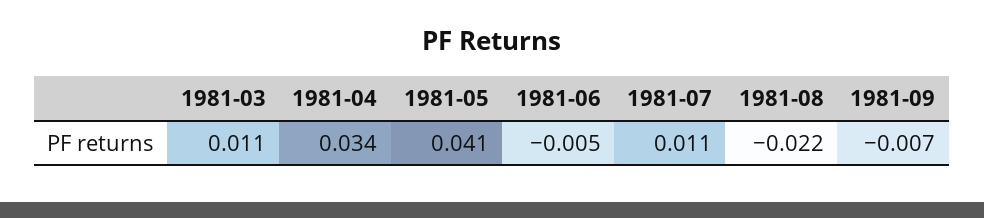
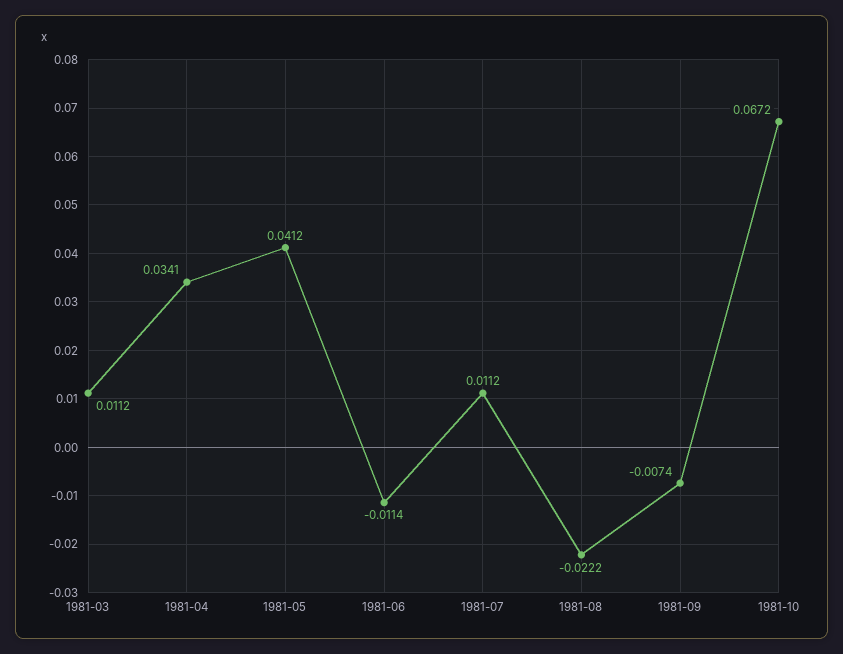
1981-06: -0.005 -> -0.0114
1981-10: none -> 0.0672

